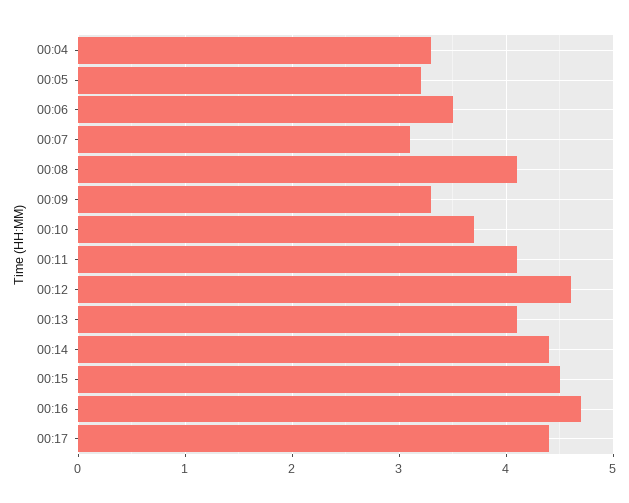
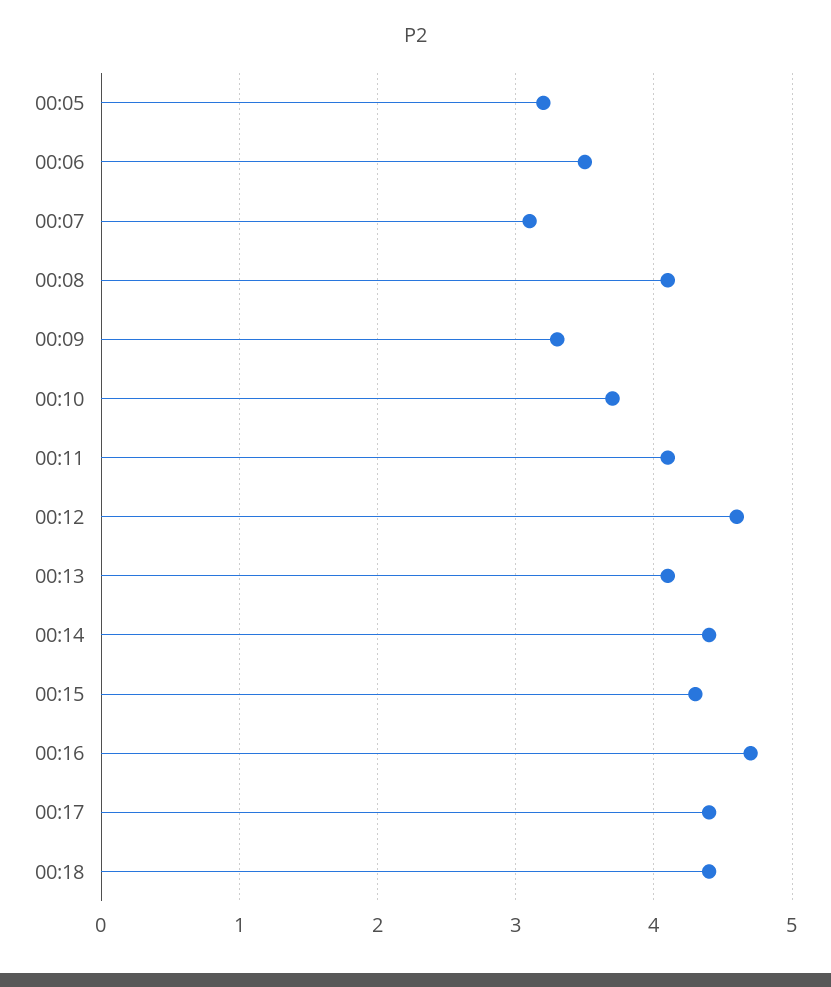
00:04: 3.3 -> none
00:15: 4.5 -> 4.3
00:18: none -> 4.4

